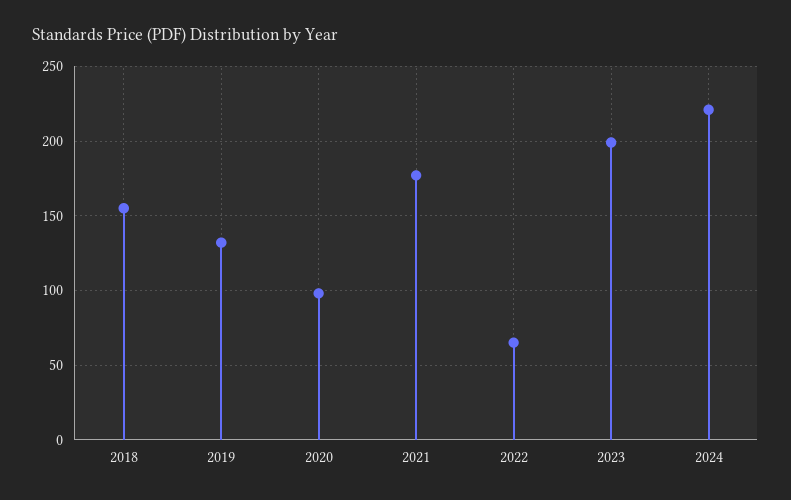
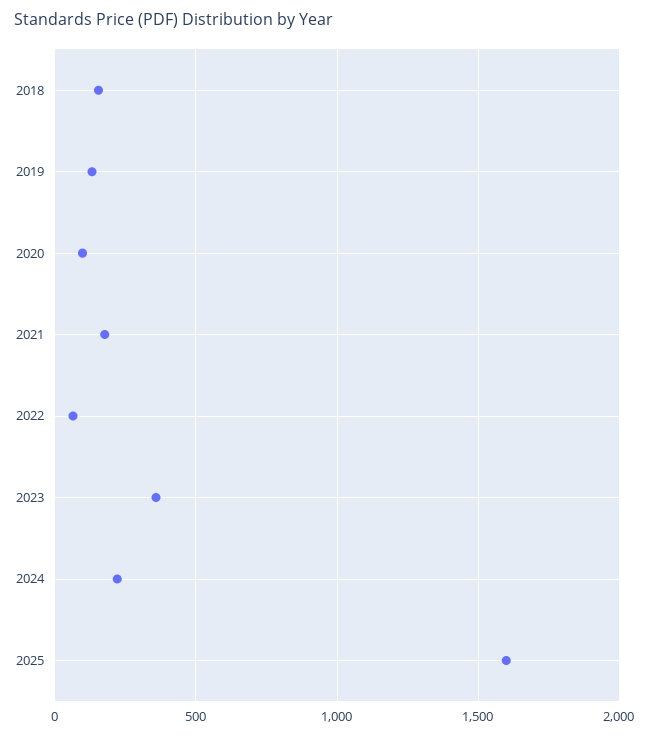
2023: 200 -> 350
2025: none -> 1600

